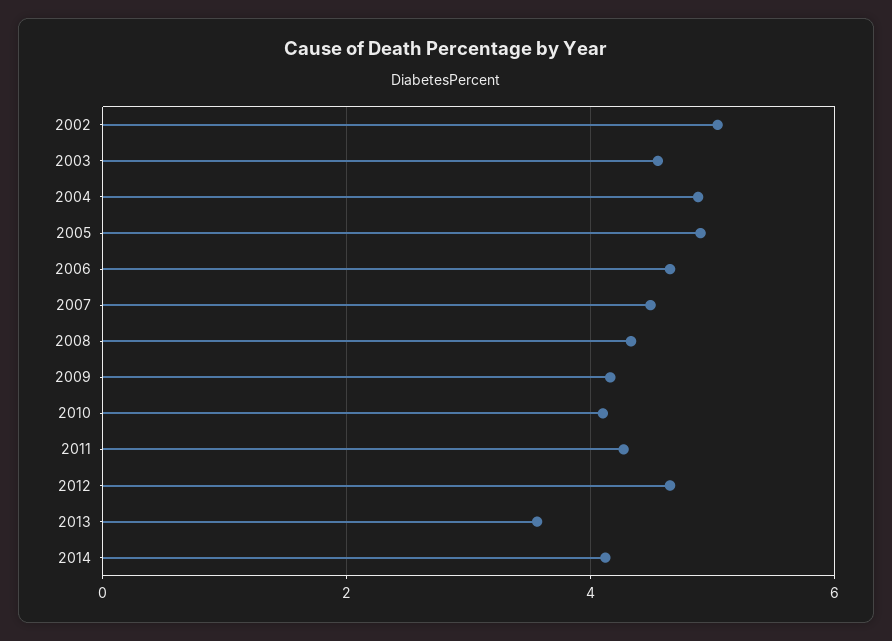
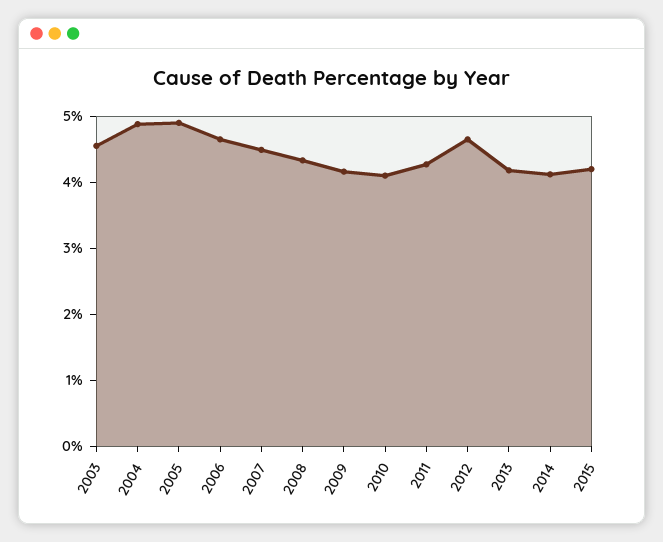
2002: 5 -> none
2013: 3.6 -> 4.2
2015: none -> 4.2

